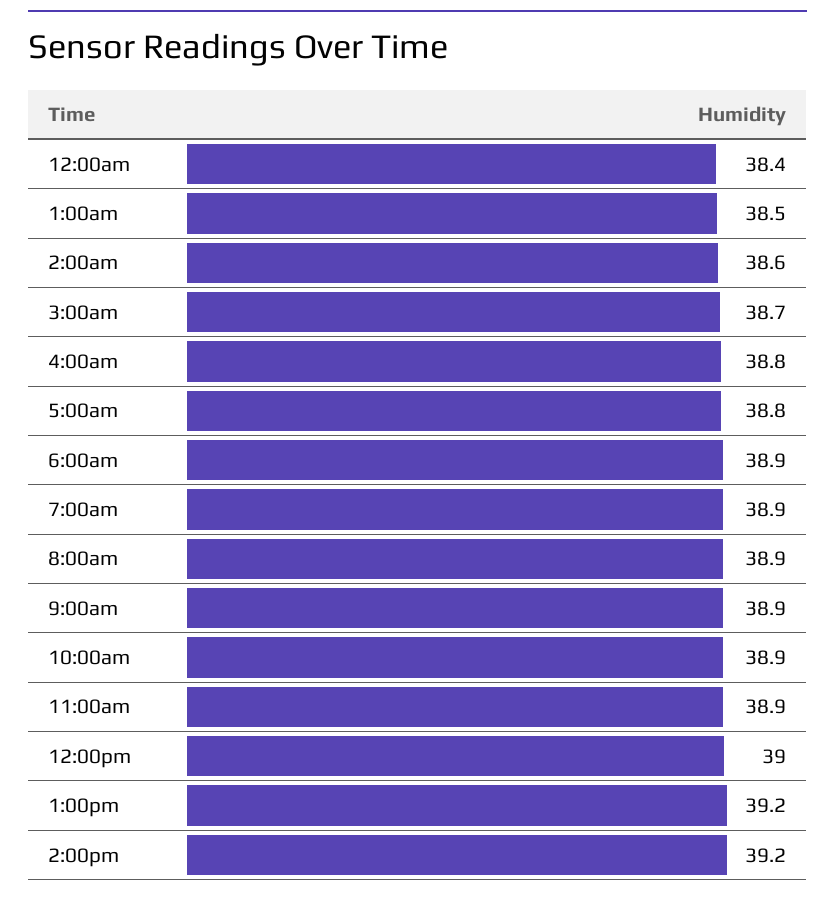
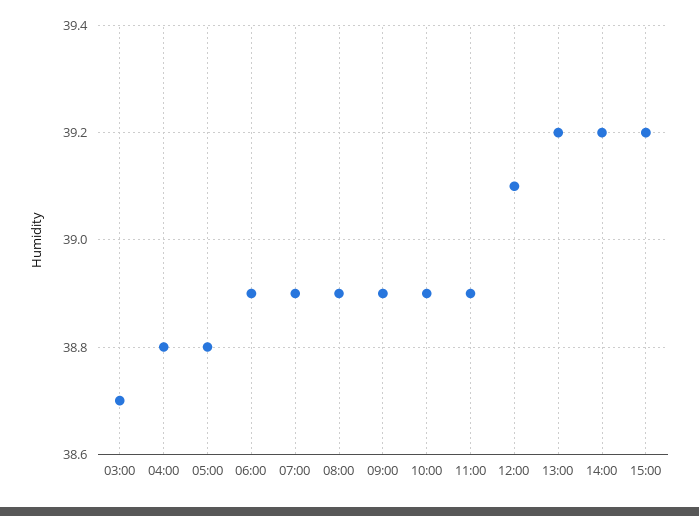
12:00am: 38.4 -> none
1:00am: 38.5 -> none
2:00am: 38.6 -> none
12:00pm: 39 -> 39.1
15:00: none -> 39.2

